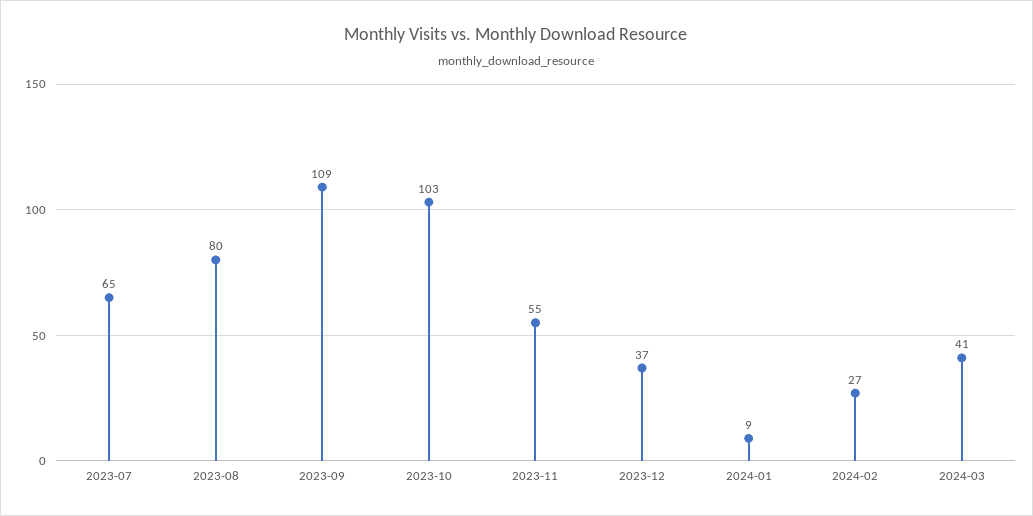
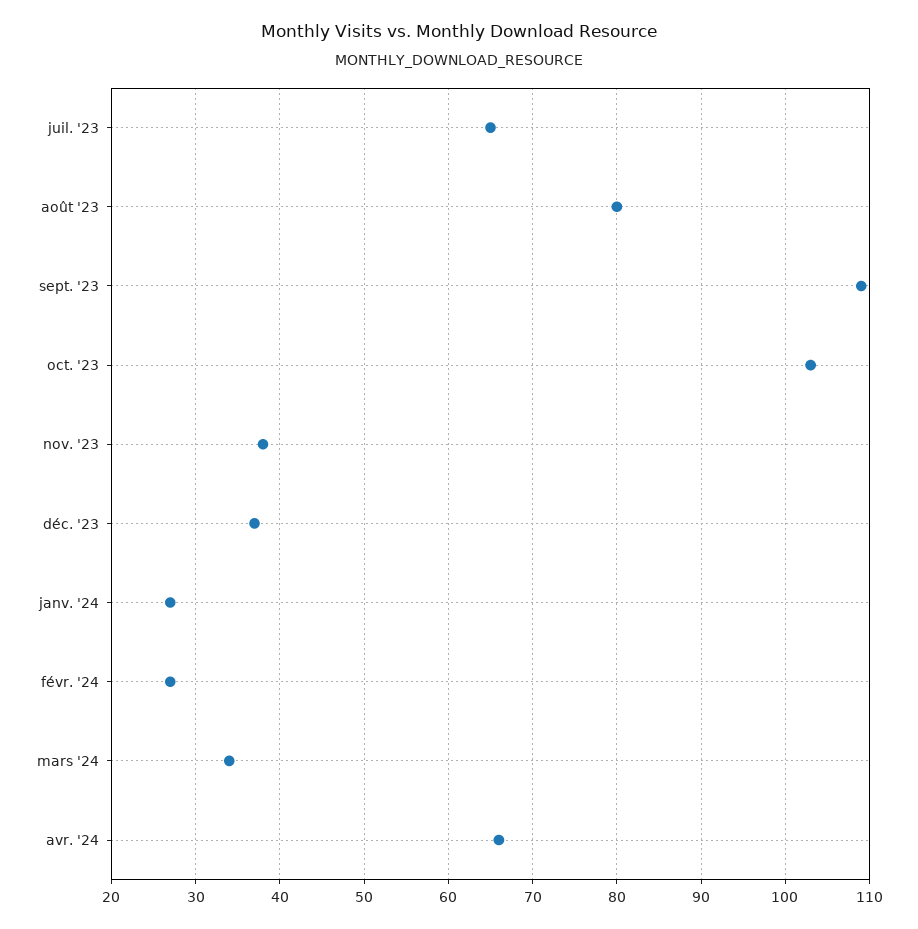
2023-11: 55 -> 38
2024-01: 9 -> 27
2024-03: 41 -> 34
avr. '24: none -> 66

